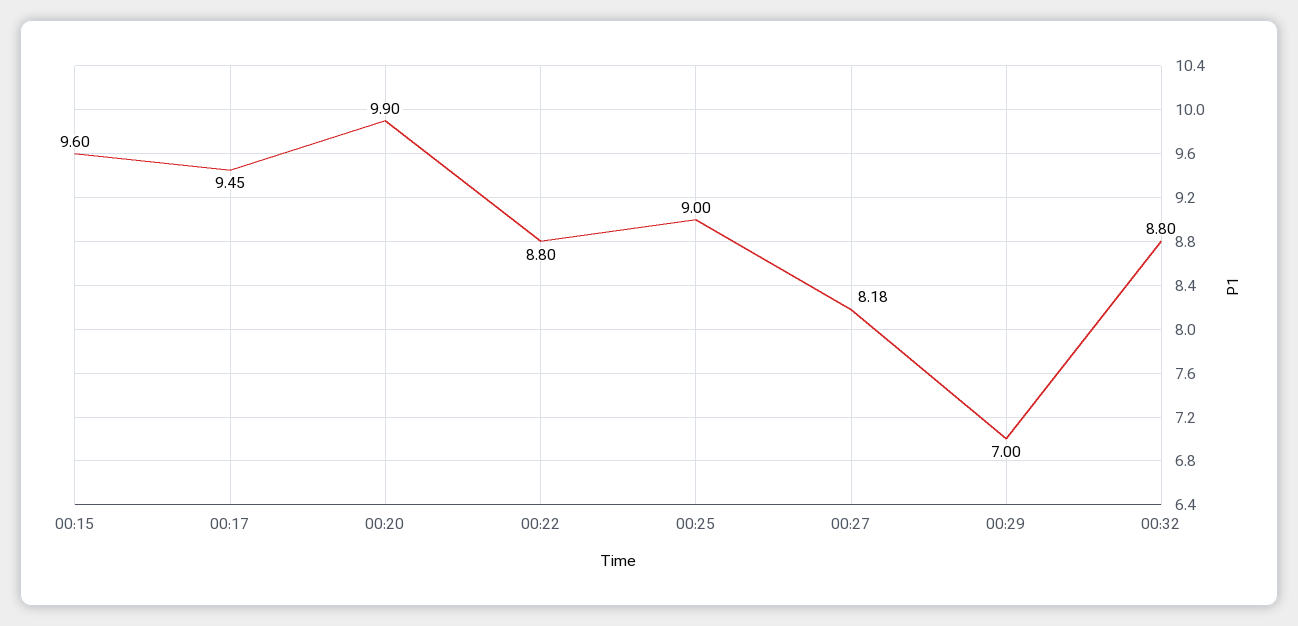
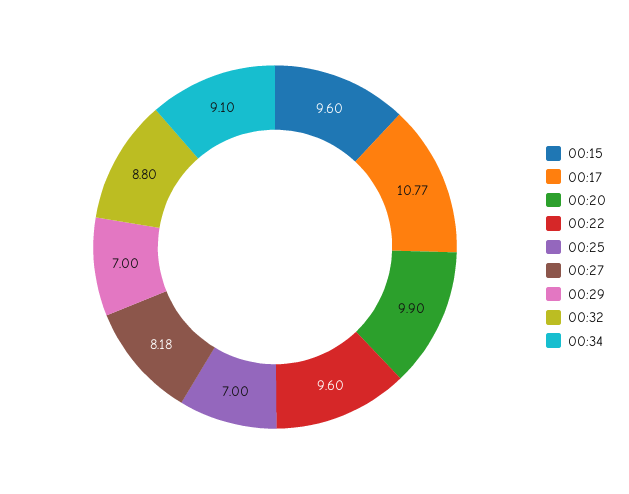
00:17: 9.45 -> 10.77
00:22: 8.8 -> 9.6
00:25: 9 -> 7
00:34: none -> 9.1

